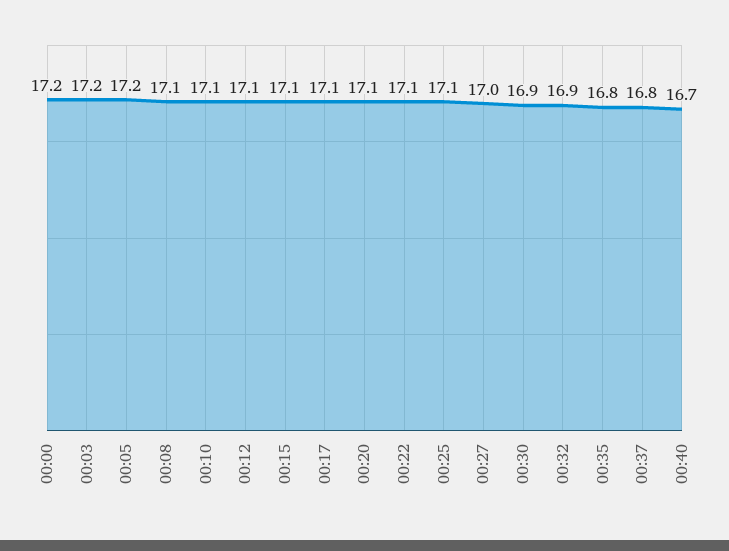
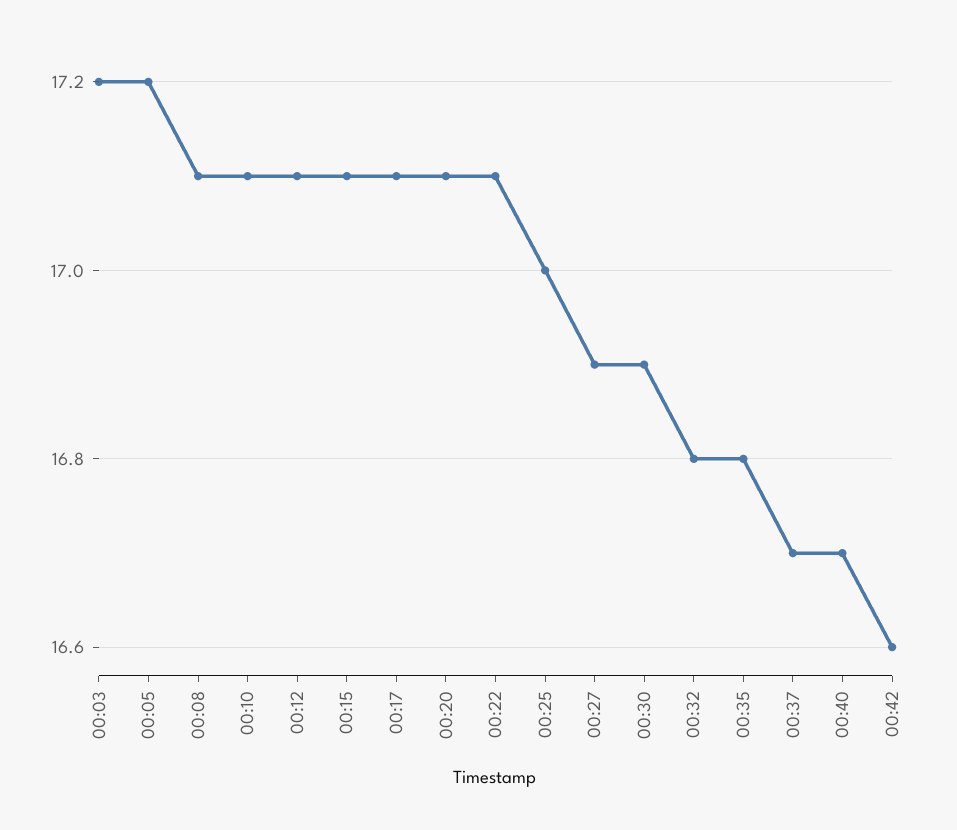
00:00: 17.2 -> none
00:25: 17.1 -> 17
00:27: 17 -> 16.9
00:32: 16.9 -> 16.8
00:37: 16.8 -> 16.7
00:42: none -> 16.6

